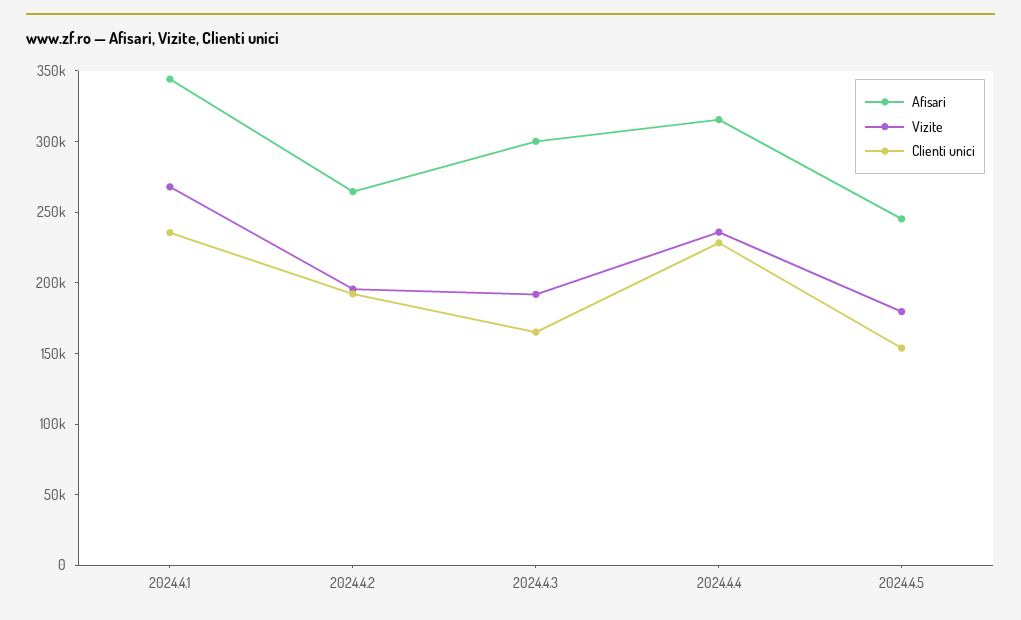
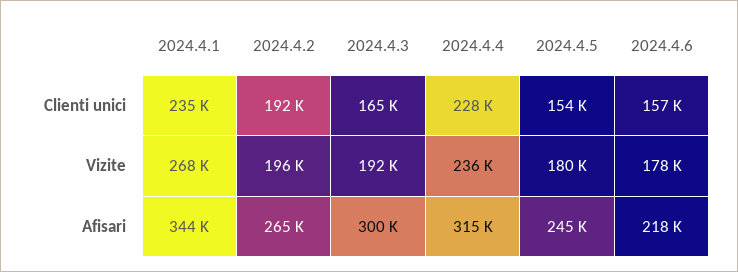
Clienti unici, 2024.4.6: none -> 157000
Vizite, 2024.4.6: none -> 178000
Afisari, 2024.4.6: none -> 218000

